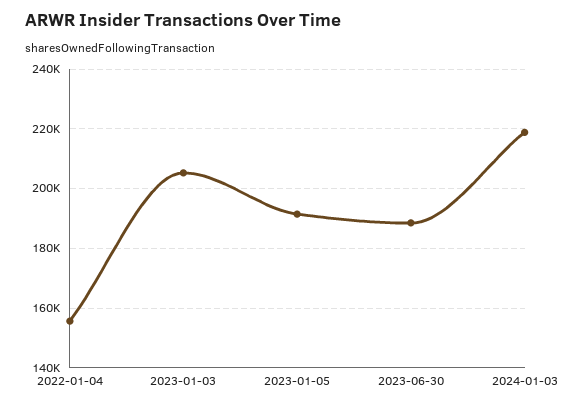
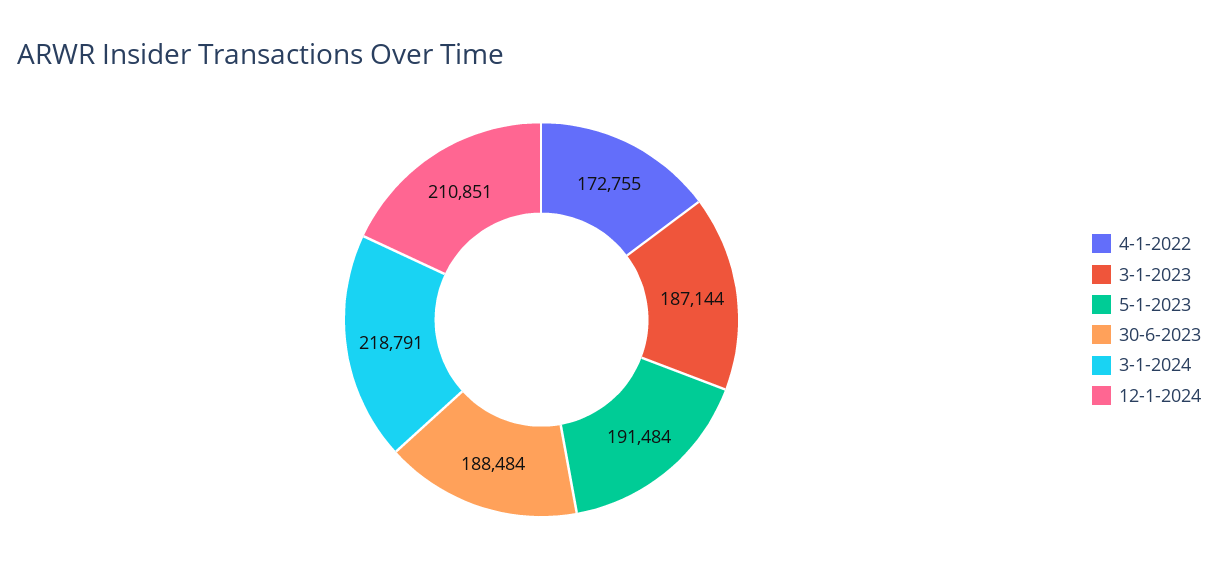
2022-01-04: 155000 -> 172755
2023-01-03: 205000 -> 187144
12-1-2024: none -> 210851

